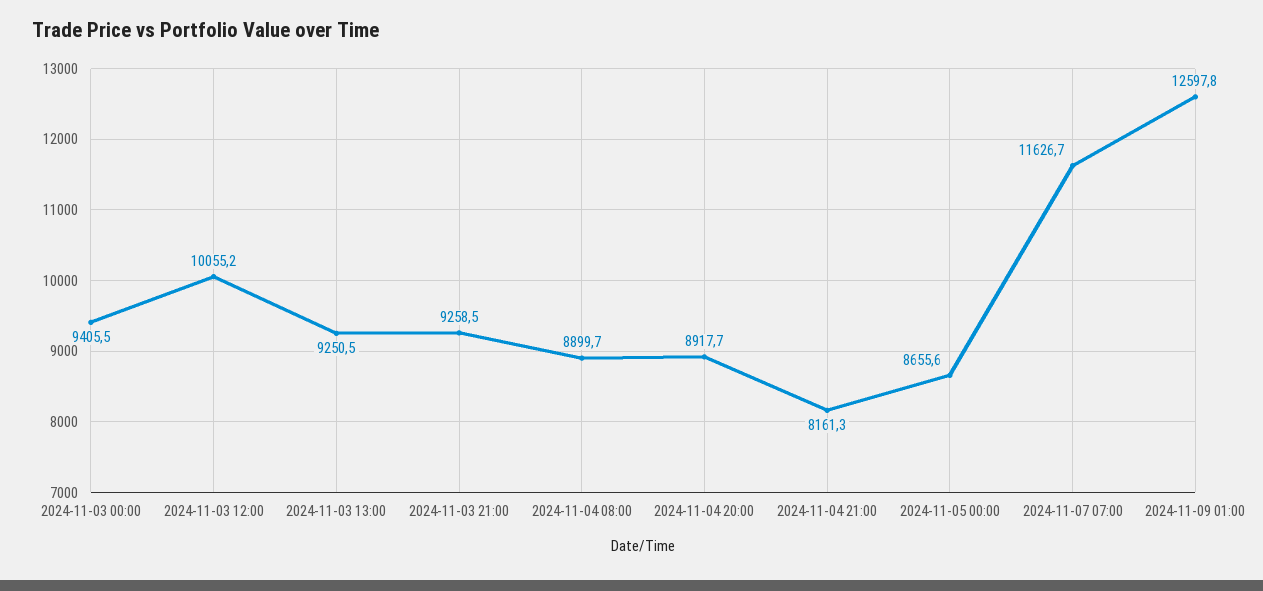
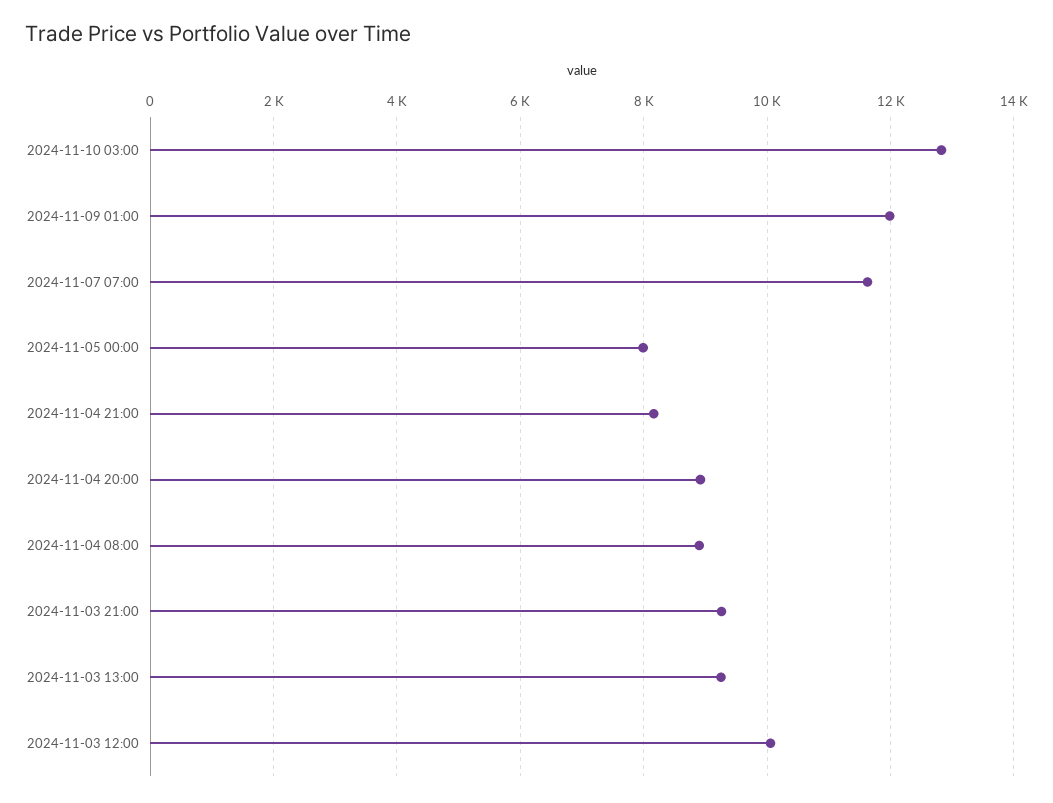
2024-11-03 00:00: 9405.5 -> none
2024-11-05 00:00: 8655.6 -> 8000
2024-11-09 01:00: 12597.8 -> 12000
2024-11-10 03:00: none -> 12800

